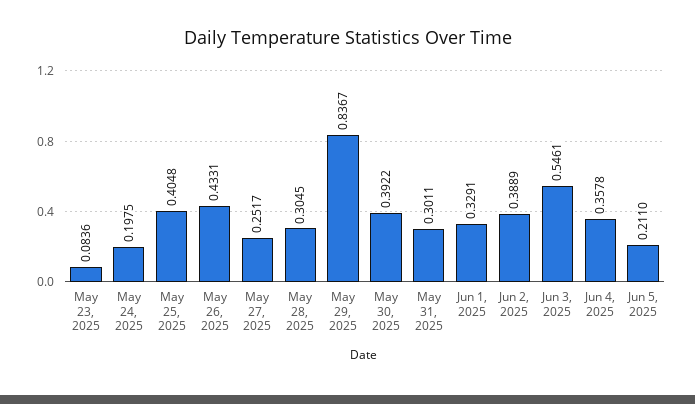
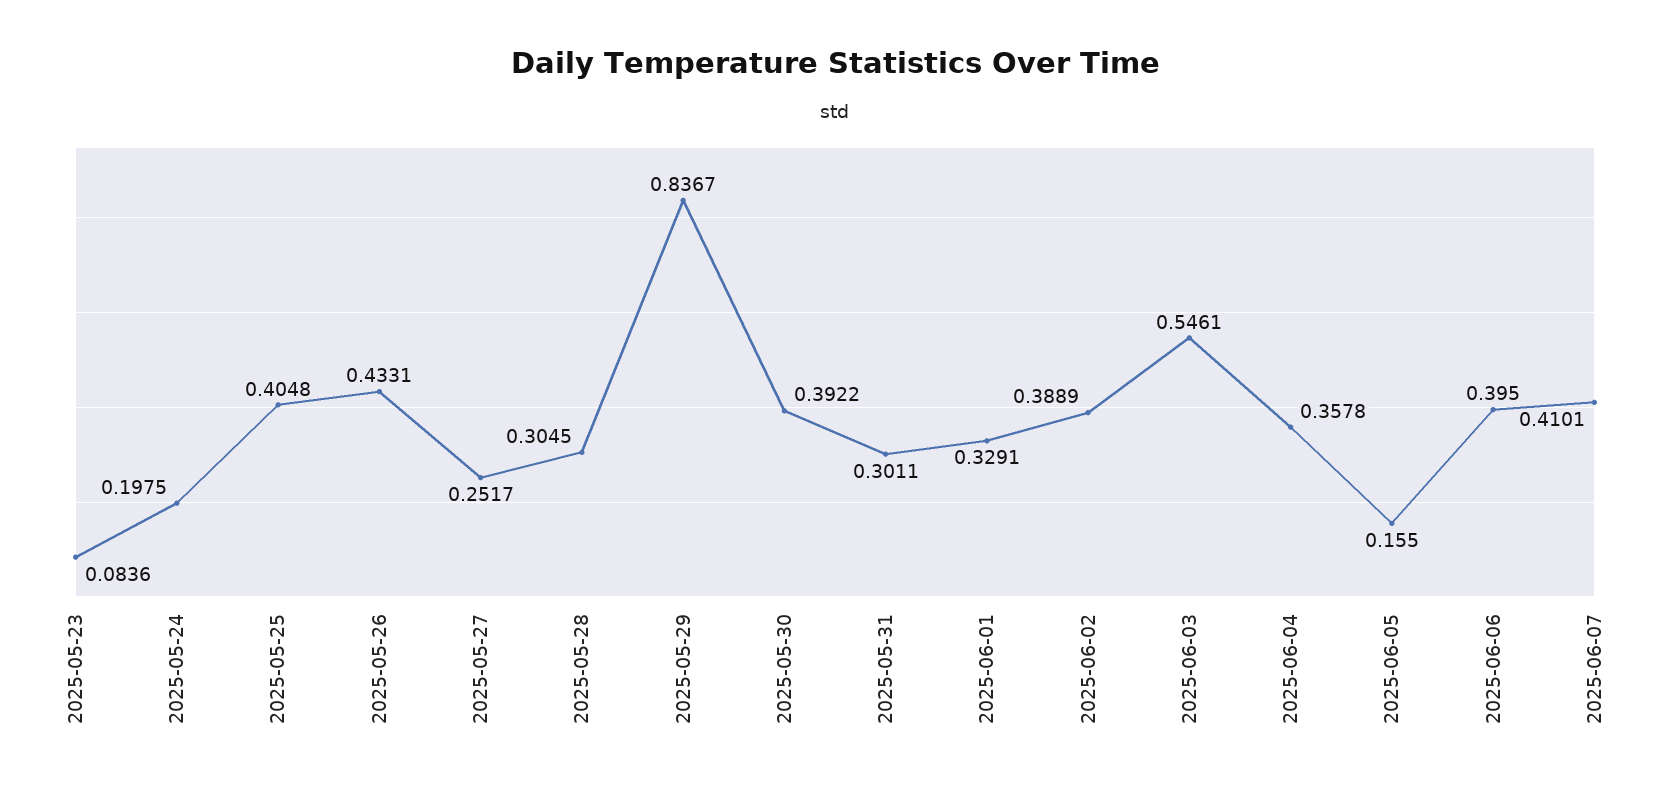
Jun 5, 2025: 0.211 -> 0.155
2025-06-06: none -> 0.395
2025-06-07: none -> 0.4101

